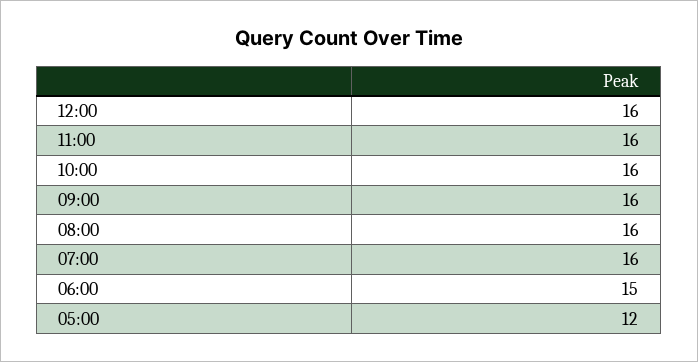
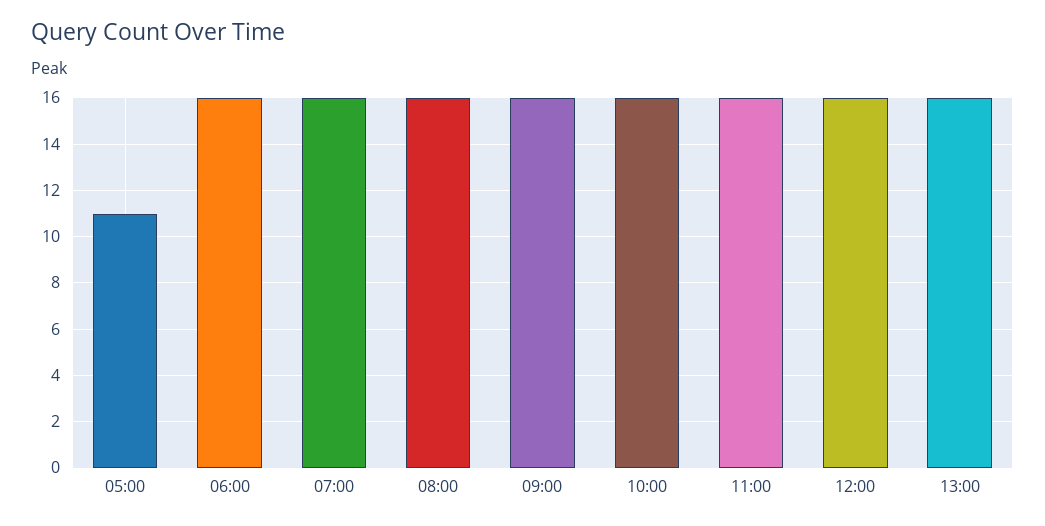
06:00: 15 -> 16
05:00: 12 -> 11
13:00: none -> 16

